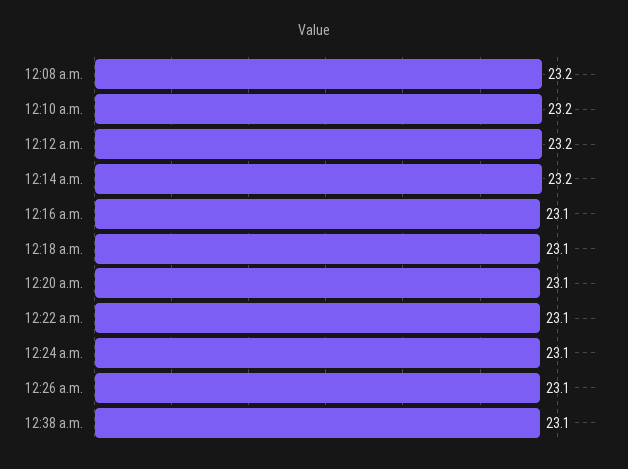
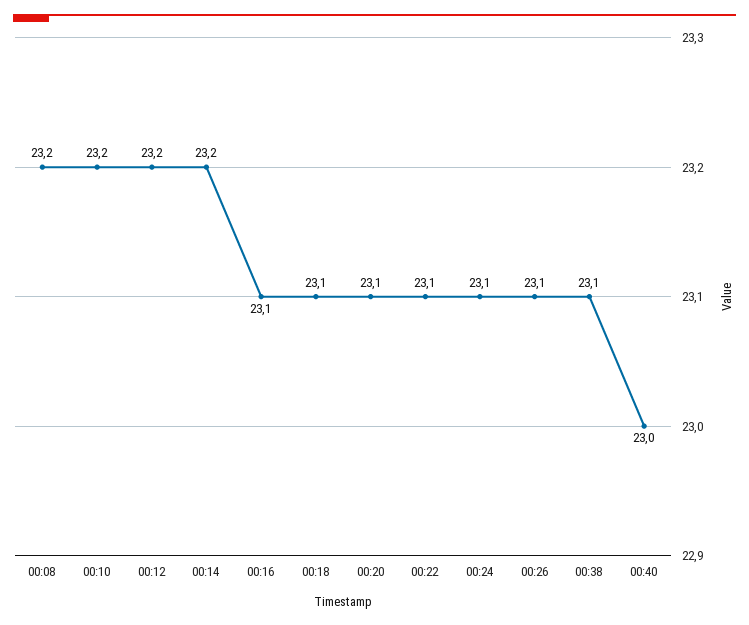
00:40: none -> 23

